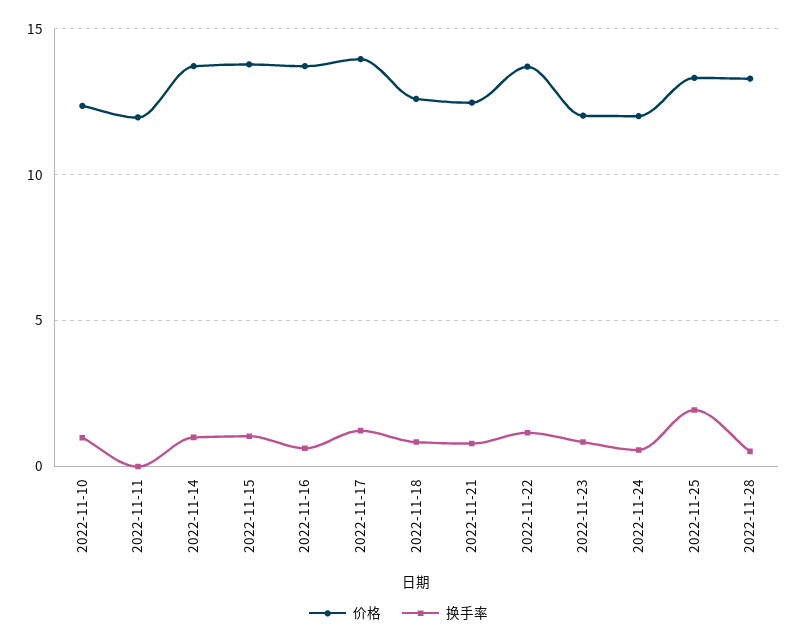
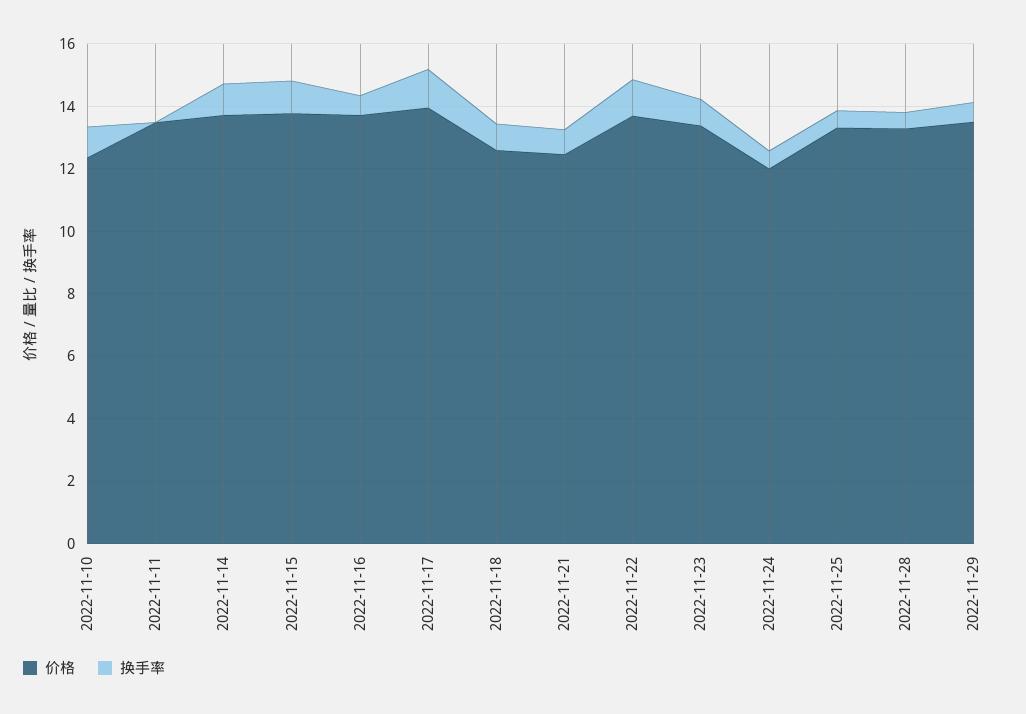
价格, 2022-11-11: 12 -> 13.5
价格, 2022-11-23: 12 -> 13.5
换手率, 2022-11-25: 2 -> 0.5
价格, 2022-11-29: none -> 13.5
换手率, 2022-11-29: none -> 0.5

